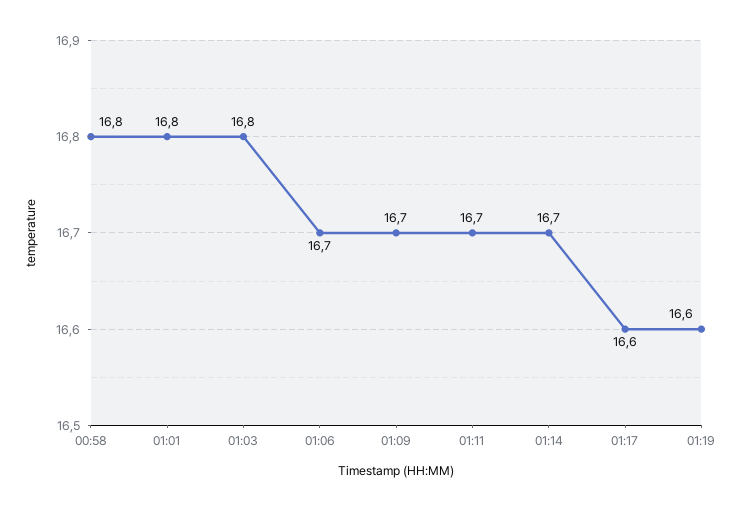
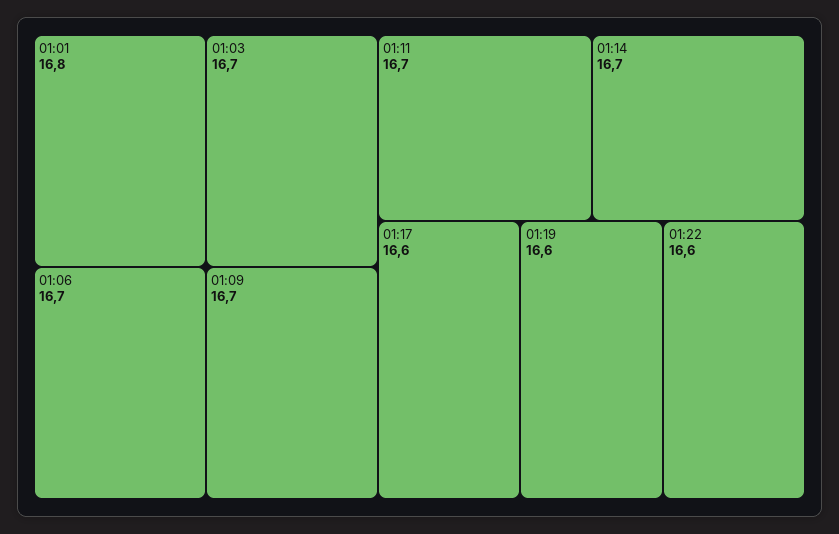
00:58: 16.8 -> none
01:03: 16.8 -> 16.7
01:22: none -> 16.6

